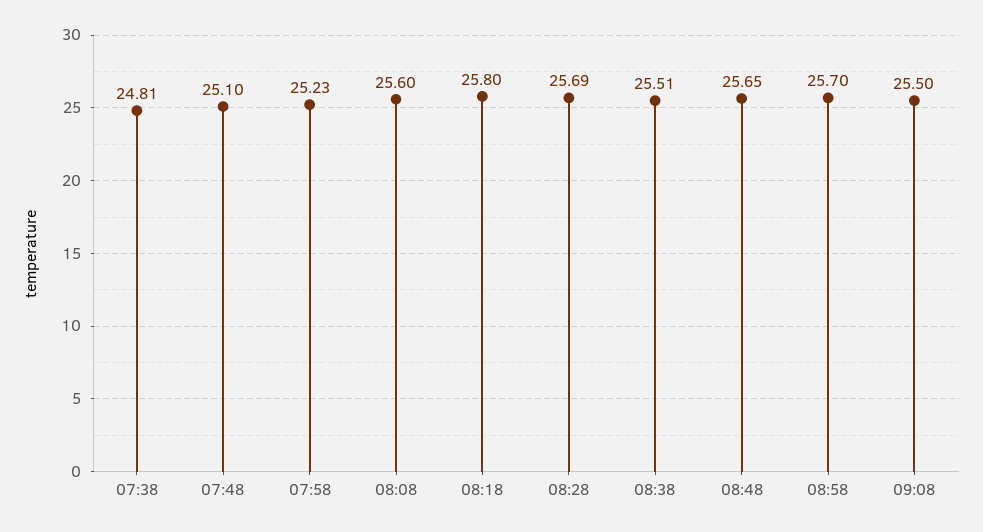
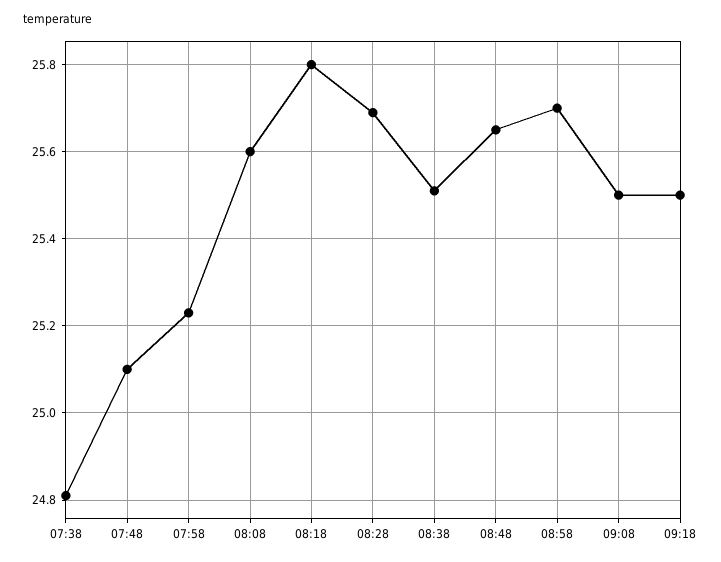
09:18: none -> 25.5

